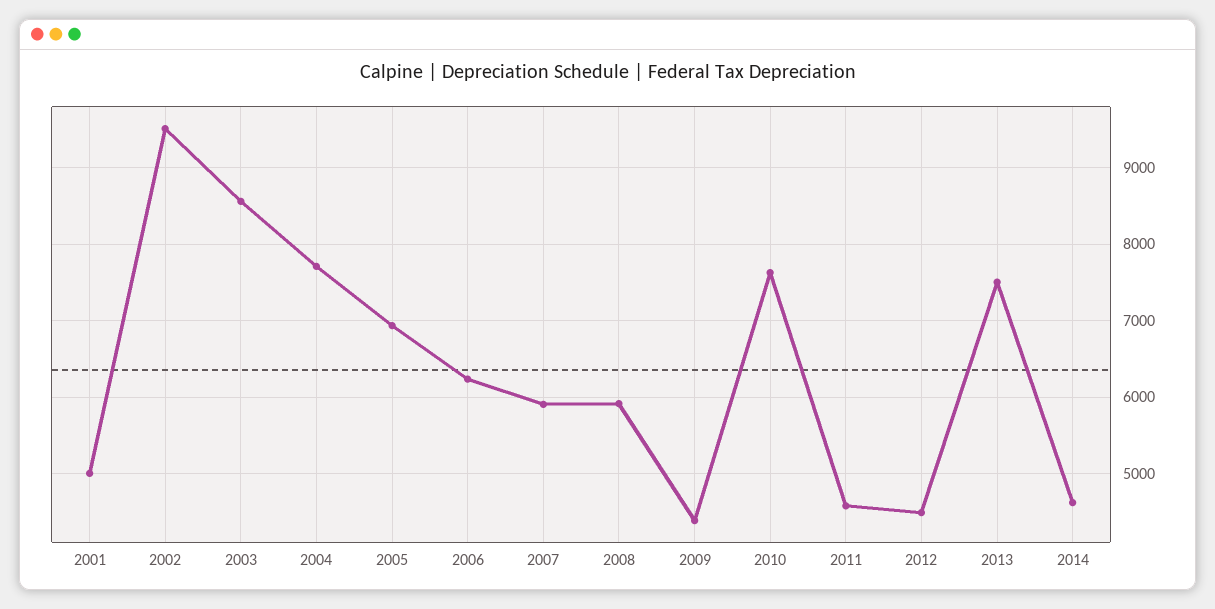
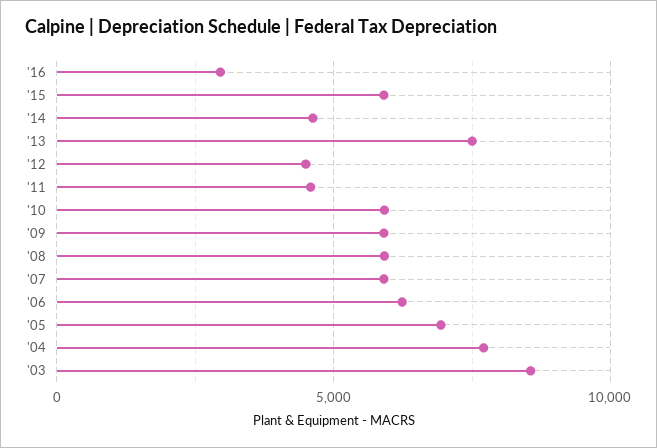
2001: 5000 -> none
2002: 9500 -> none
2009: 4400 -> 6000
2010: 7600 -> 6000
'16: none -> 3000
'15: none -> 6000

